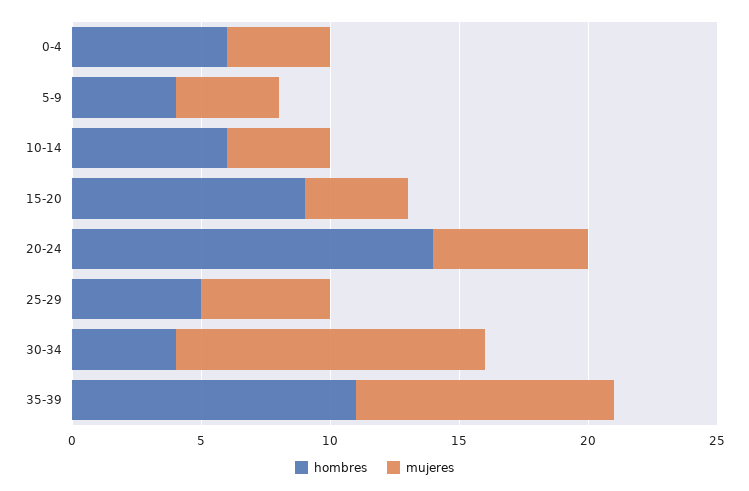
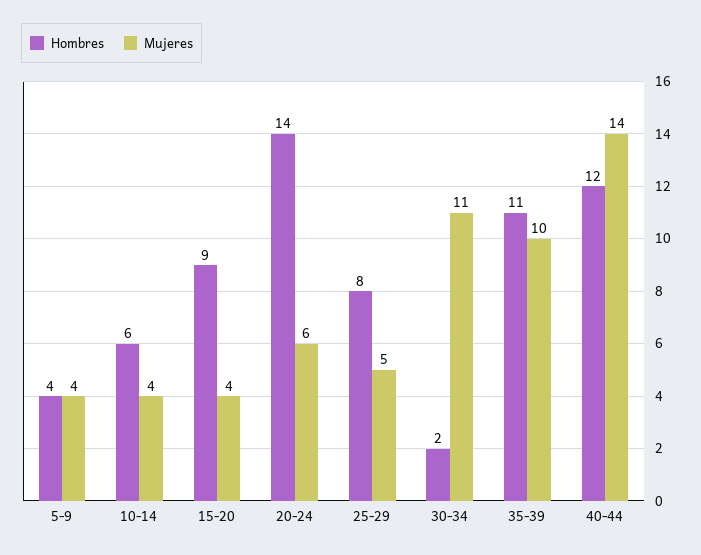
hombres, 0-4: 6 -> none
mujeres, 0-4: 4 -> none
hombres, 25-29: 5 -> 8
hombres, 30-34: 4 -> 2
mujeres, 30-34: 12 -> 11
hombres, 40-44: none -> 12
mujeres, 40-44: none -> 14

